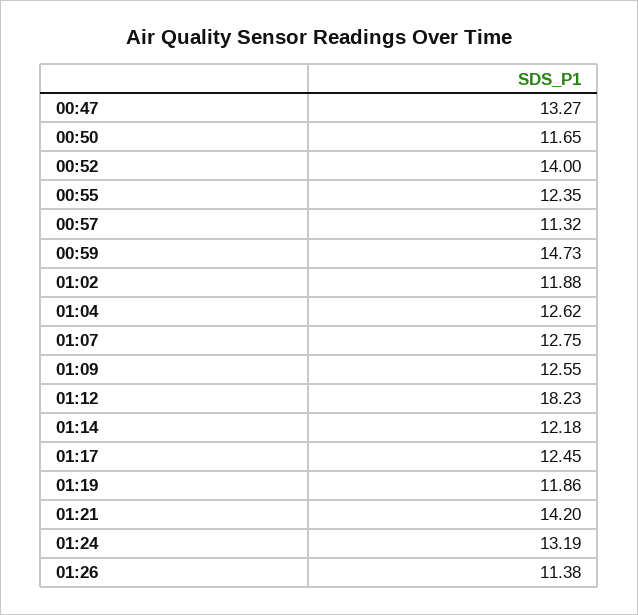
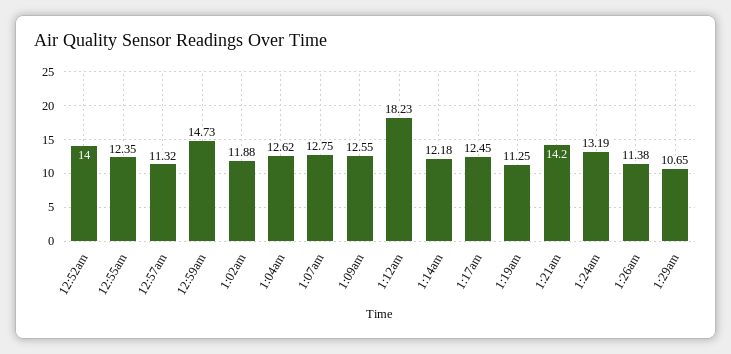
00:47: 13.27 -> none
00:50: 11.65 -> none
01:19: 11.86 -> 11.25
1:29am: none -> 10.65

